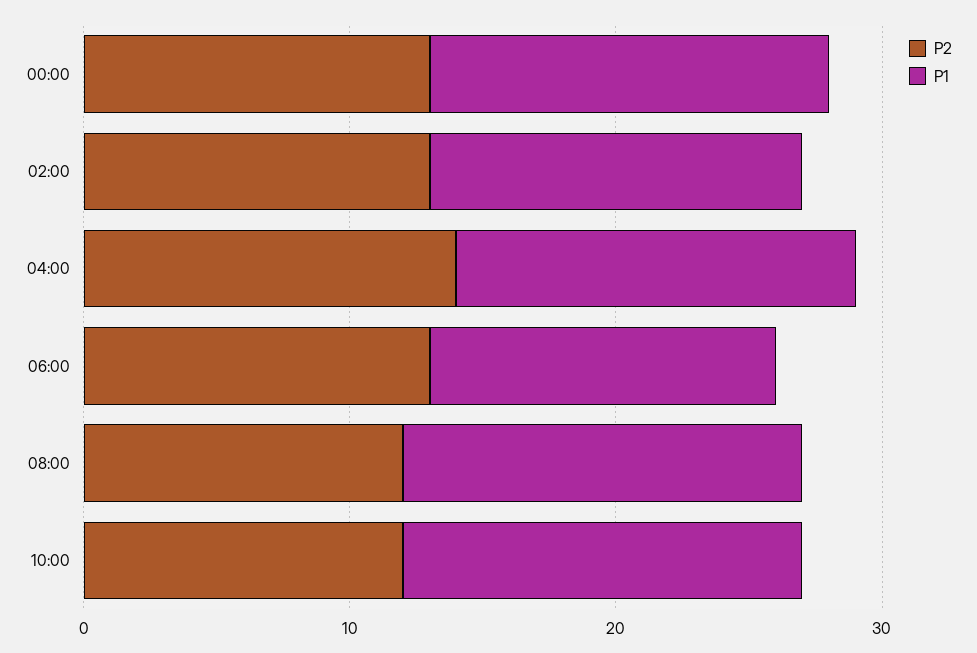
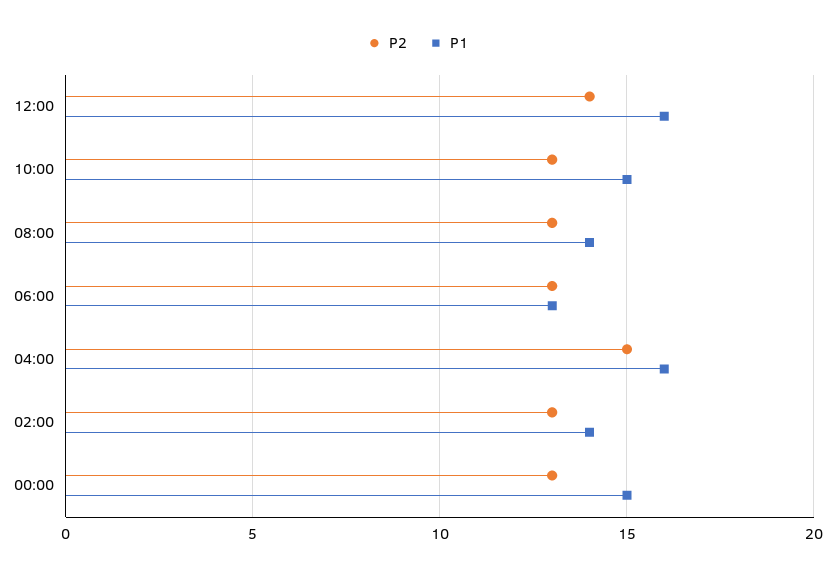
P2, 04:00: 14 -> 15
P1, 04:00: 15 -> 16
P2, 08:00: 12 -> 13
P1, 08:00: 15 -> 14
P2, 10:00: 12 -> 13
P2, 12:00: none -> 14
P1, 12:00: none -> 16

